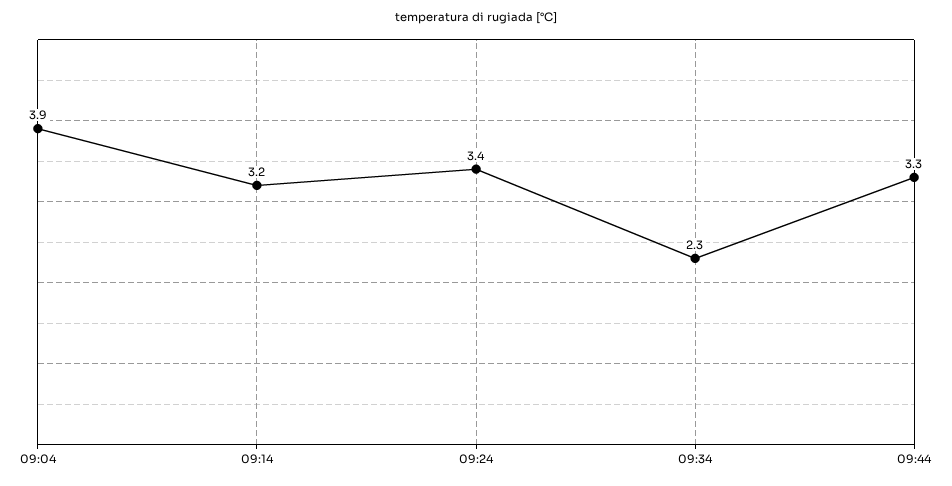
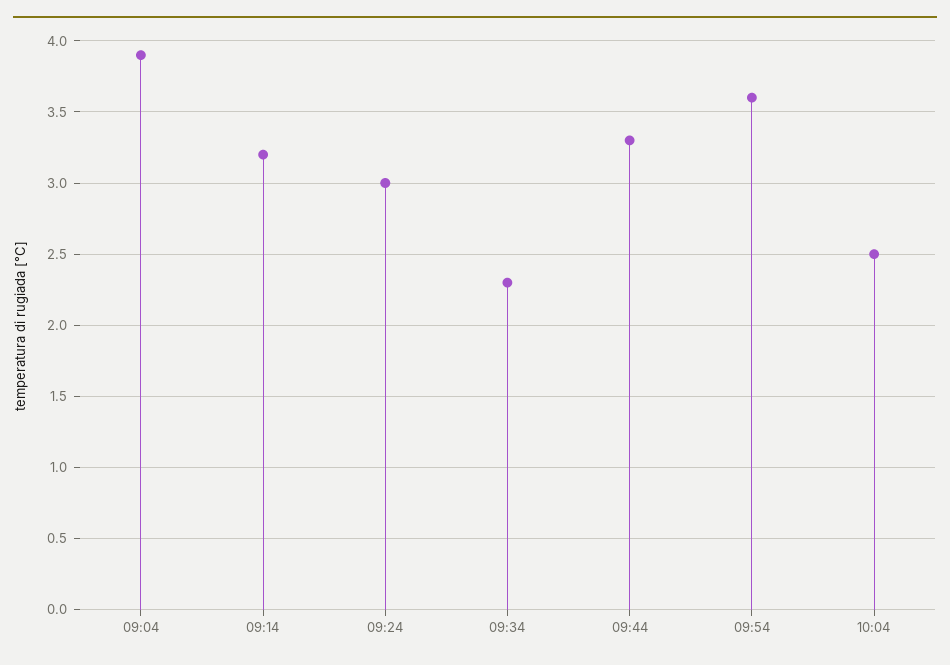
09:24: 3.4 -> 3
09:54: none -> 3.6
10:04: none -> 2.5

